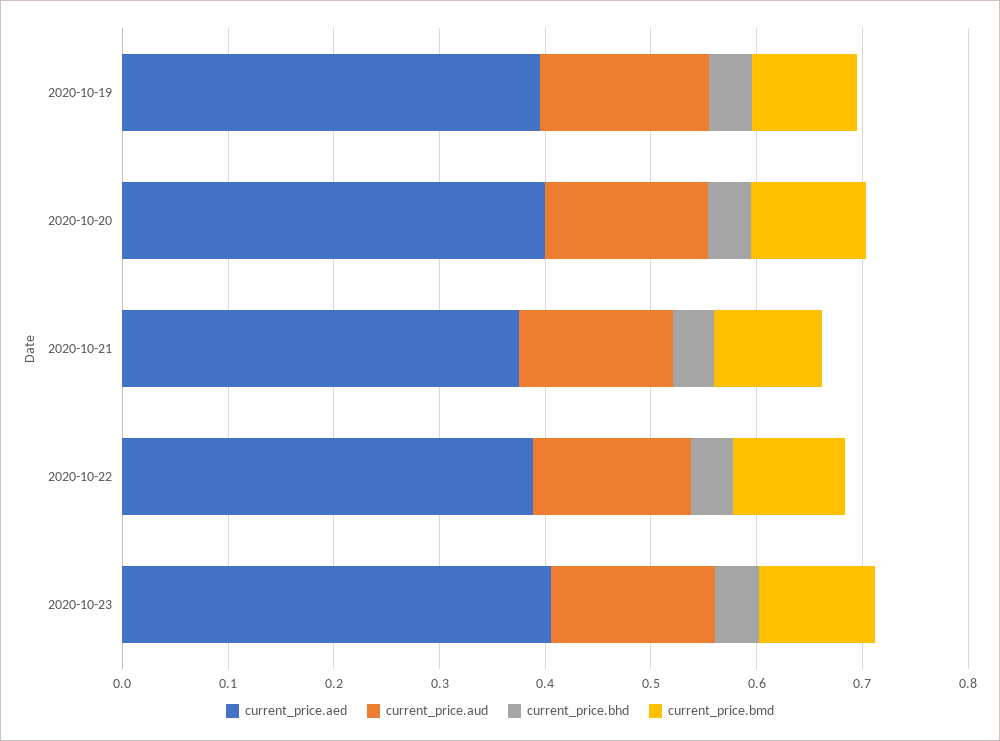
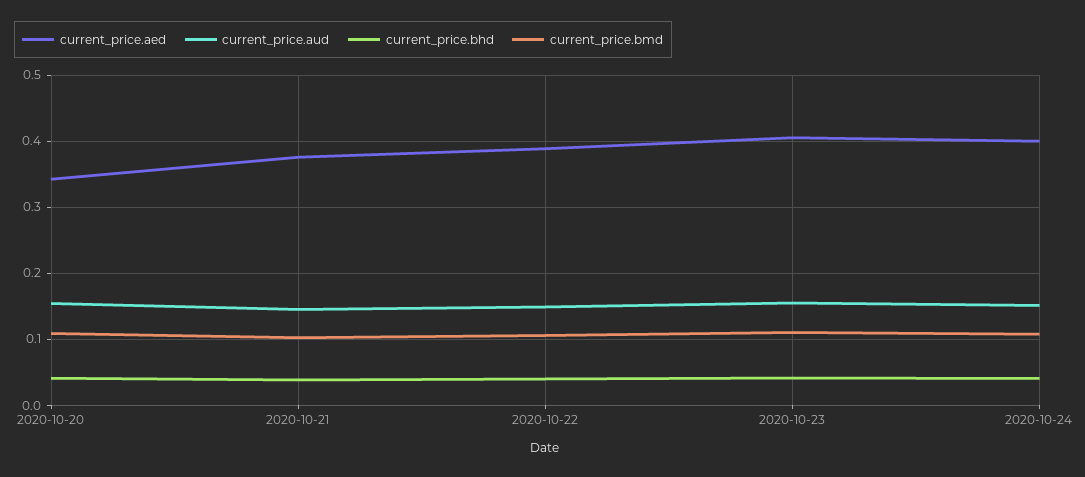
current_price.aed, 2020-10-19: 0.4 -> none
current_price.aud, 2020-10-19: 0.16 -> none
current_price.bhd, 2020-10-19: 0.04 -> none
current_price.bmd, 2020-10-19: 0.1 -> none
current_price.aed, 2020-10-20: 0.4 -> 0.34
current_price.aed, 2020-10-24: none -> 0.4
current_price.aud, 2020-10-24: none -> 0.15
current_price.bhd, 2020-10-24: none -> 0.04
current_price.bmd, 2020-10-24: none -> 0.11

